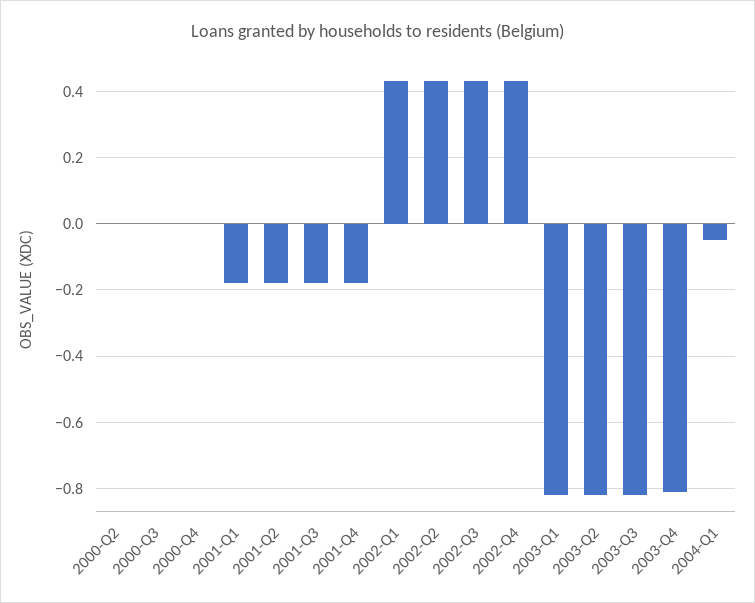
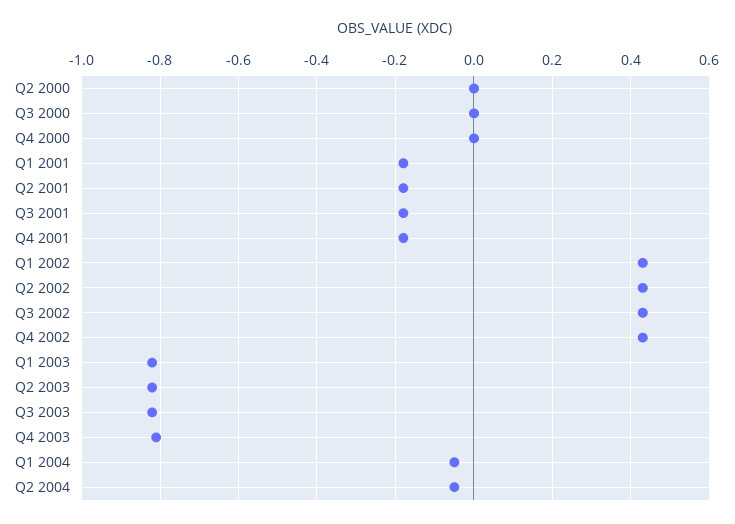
Q2 2004: none -> -0.05

